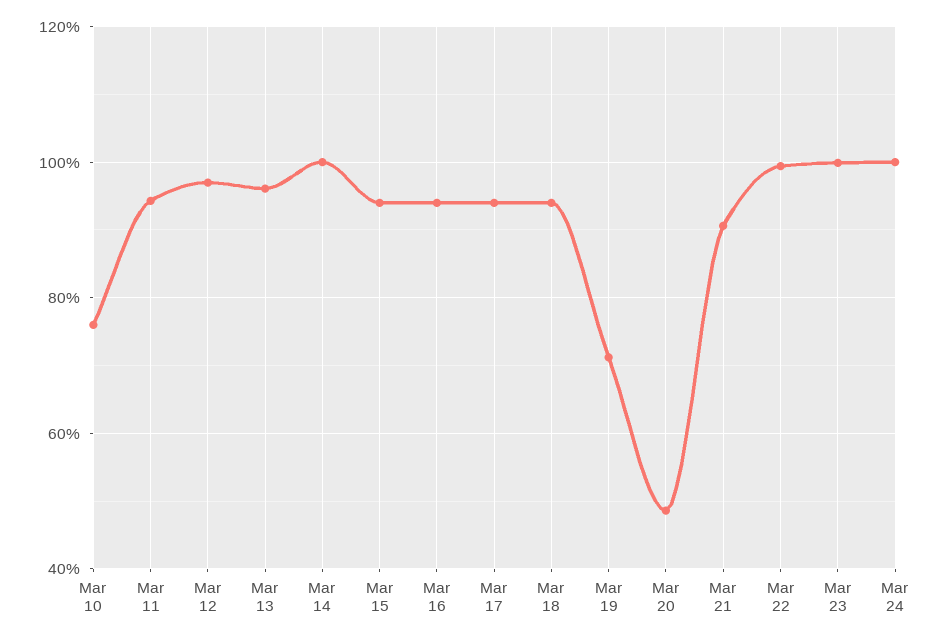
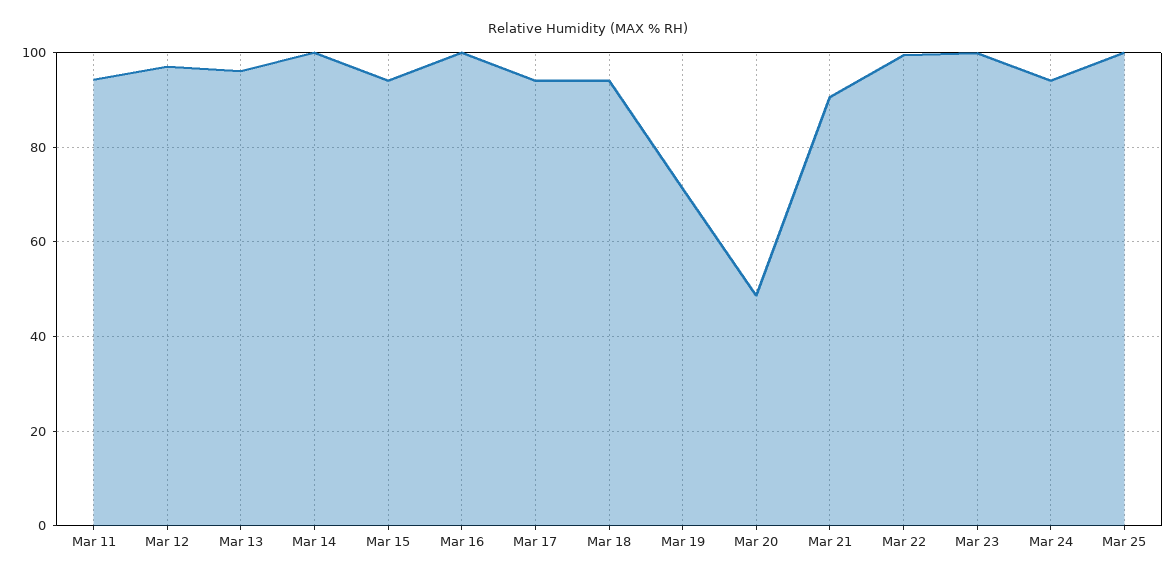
Mar 10: 76 -> none
Mar 16: 94 -> 100
Mar 24: 100 -> 94
Mar 25: none -> 100

